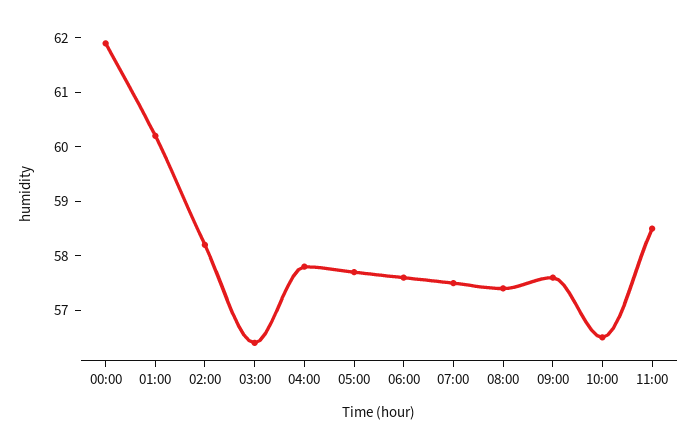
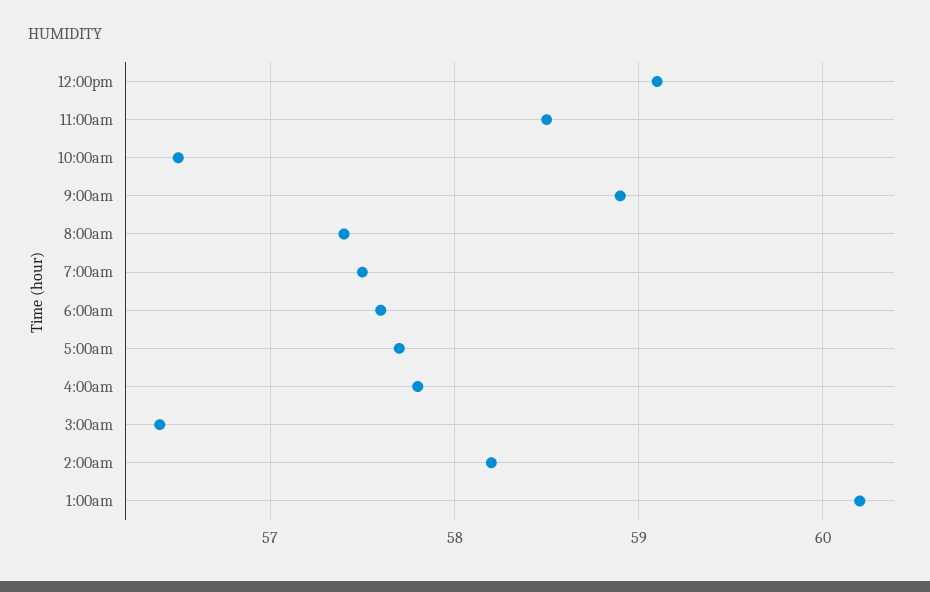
00:00: 62 -> none
09:00: 57.5 -> 58.9
12:00pm: none -> 59.1

